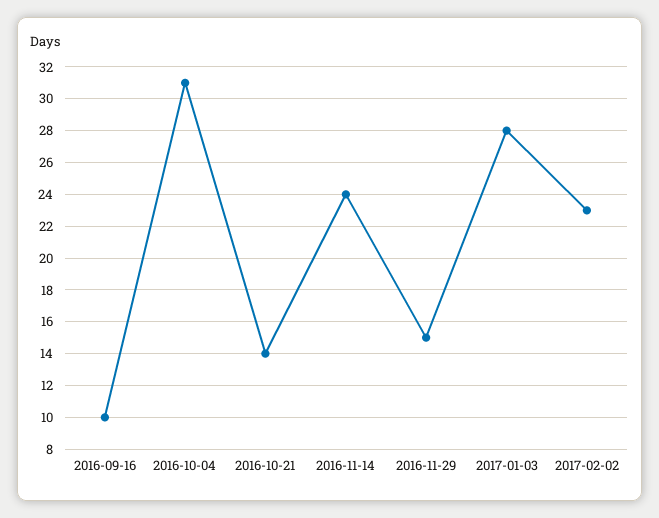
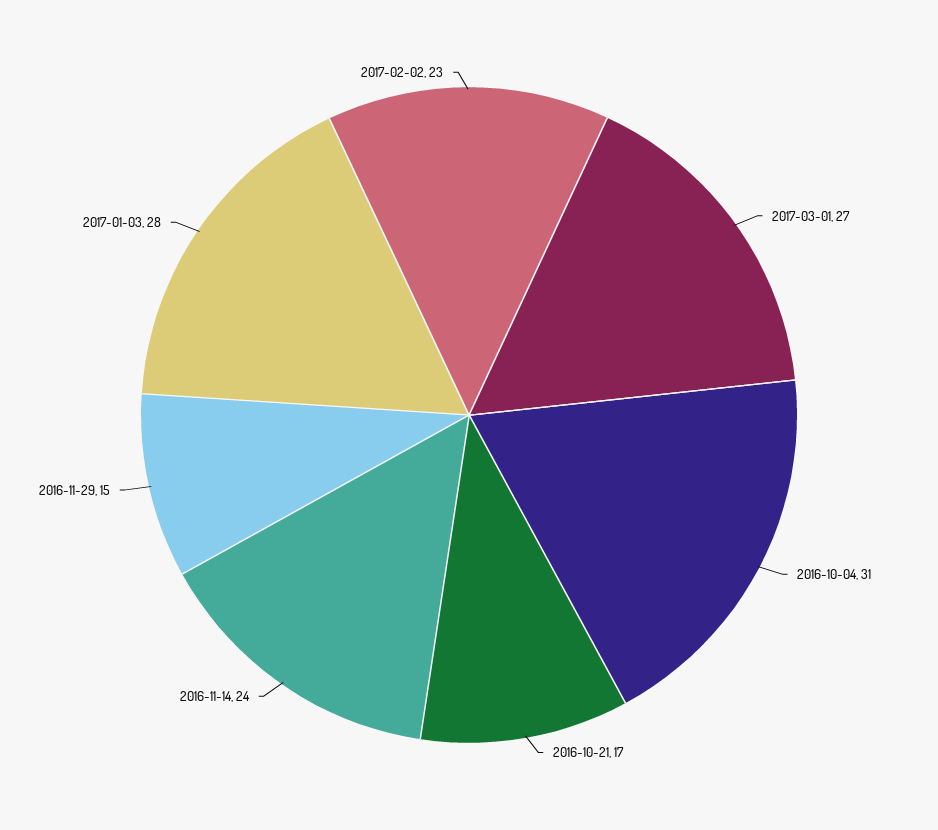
2016-09-16: 10 -> none
2016-10-21: 14 -> 17
2017-03-01: none -> 27

